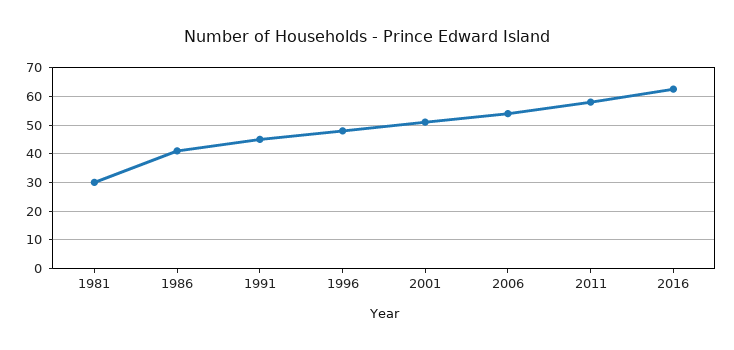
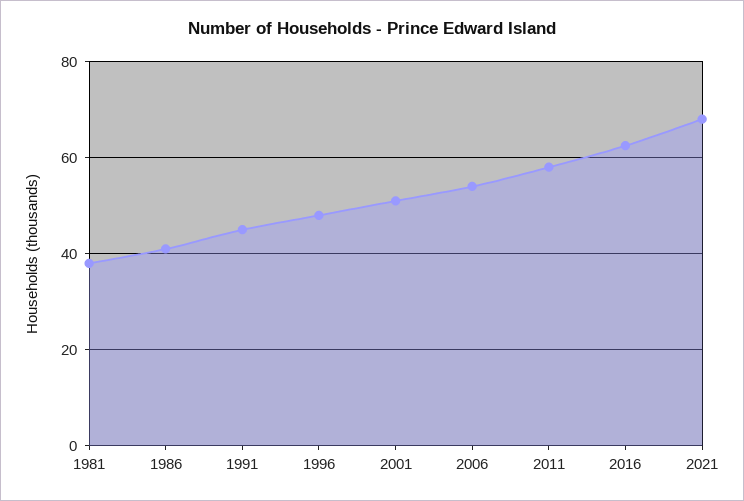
1981: 30 -> 38
2021: none -> 68

